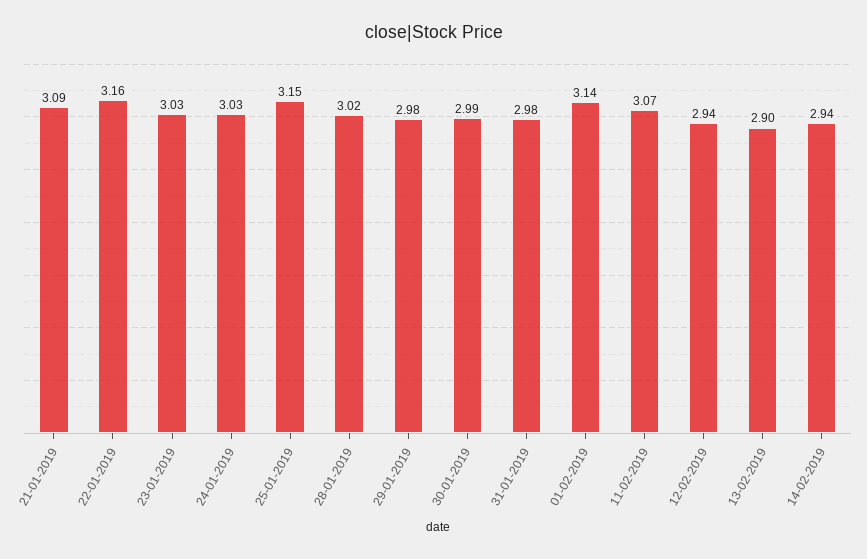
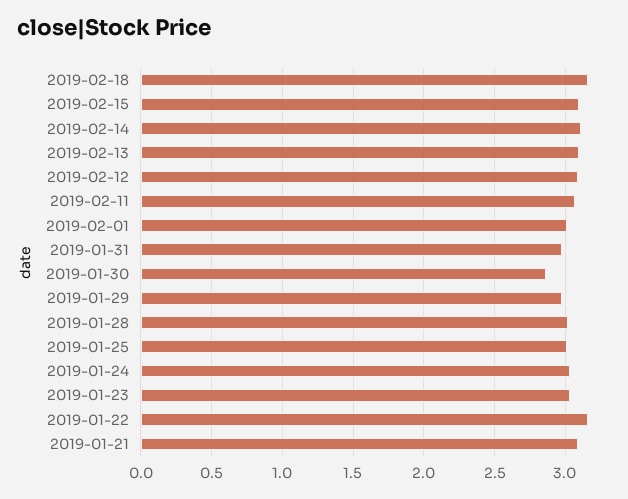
25-01-2019: 3.15 -> 3
30-01-2019: 2.99 -> 2.85
01-02-2019: 3.14 -> 3
12-02-2019: 2.94 -> 3.1
13-02-2019: 2.9 -> 3.1
14-02-2019: 2.94 -> 3.1
2019-02-18: none -> 3.15
2019-02-15: none -> 3.1

